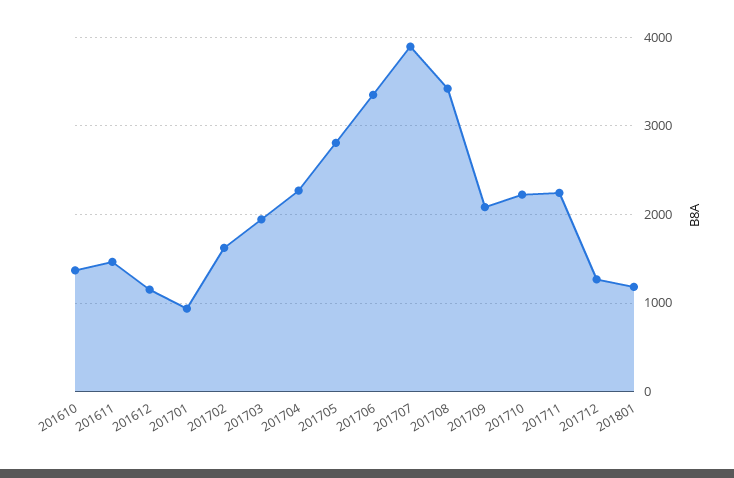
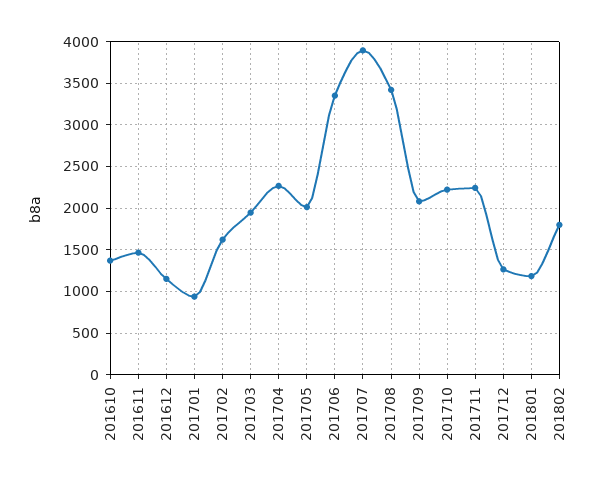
201705: 2800 -> 2000
201802: none -> 1800

